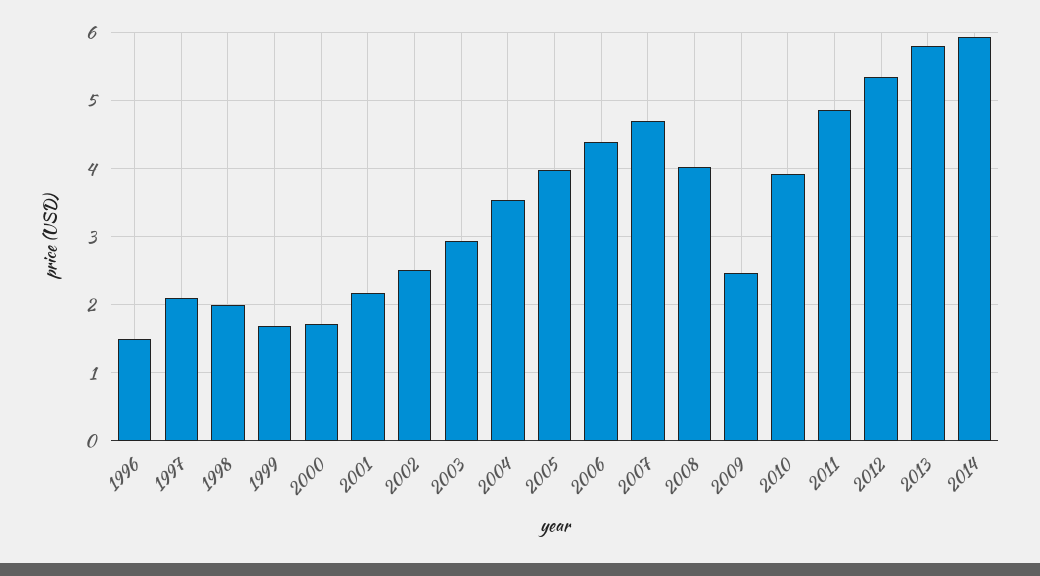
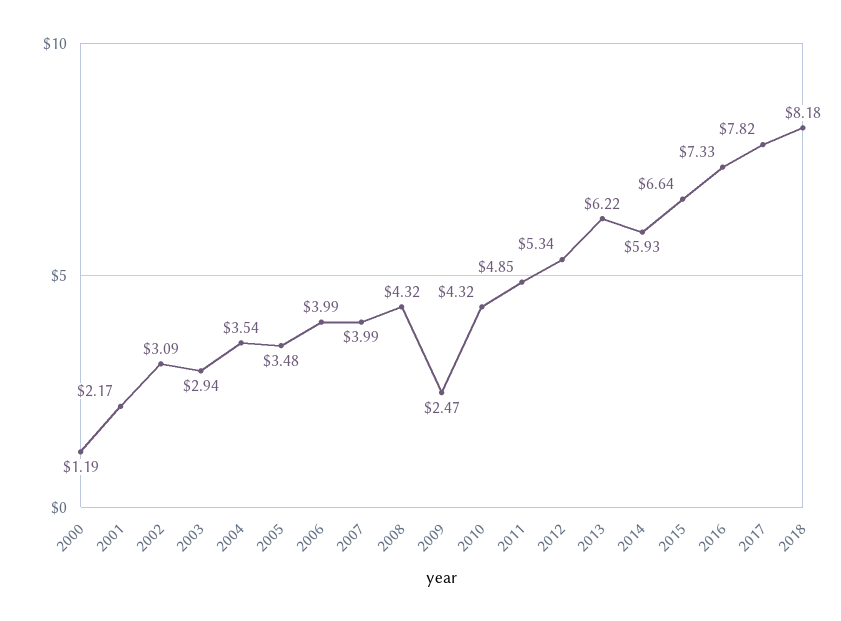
1996: 1.5 -> none
1997: 2.1 -> none
1998: 2 -> none
1999: 1.7 -> none
2000: 1.7 -> 1.19
2002: 2.5 -> 3.09
2005: 4 -> 3.48
2006: 4.4 -> 3.99
2007: 4.7 -> 3.99
2008: 4 -> 4.32
2010: 3.9 -> 4.32
2013: 5.8 -> 6.22
2015: none -> 6.64
2016: none -> 7.33
2017: none -> 7.82
2018: none -> 8.18

